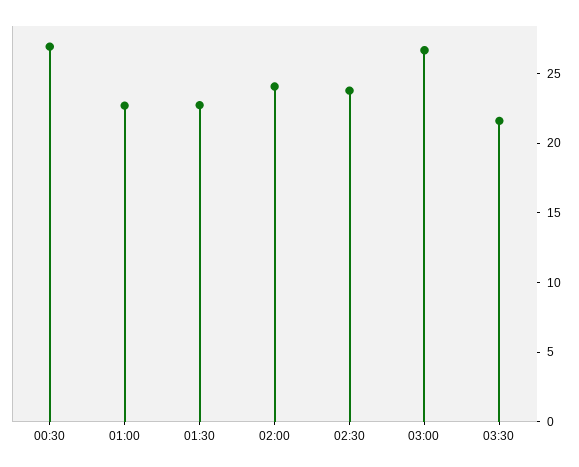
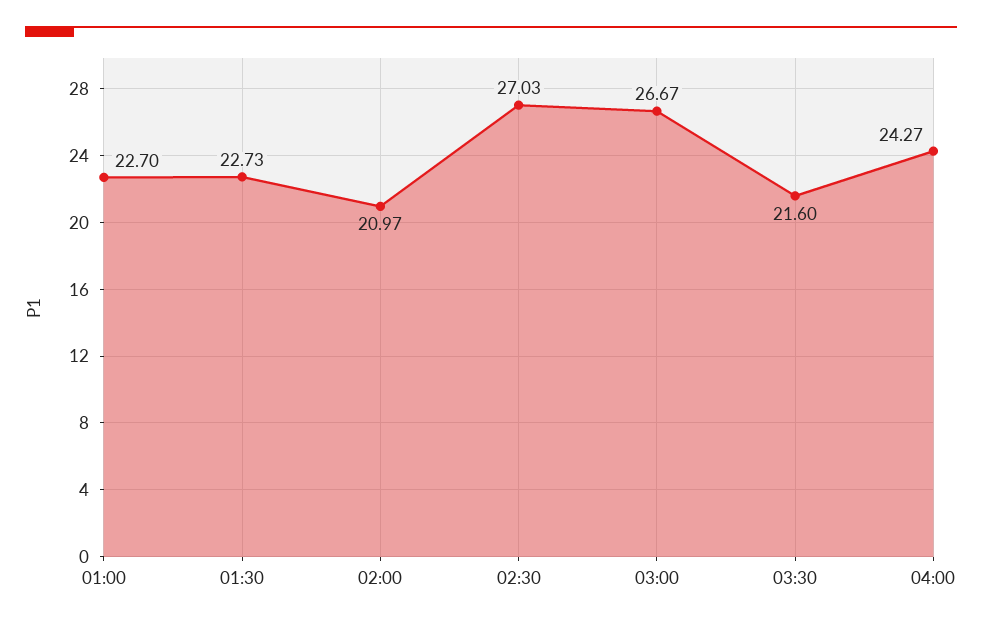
00:30: 27 -> none
02:00: 24 -> 20.97
02:30: 24 -> 27.03
04:00: none -> 24.27

